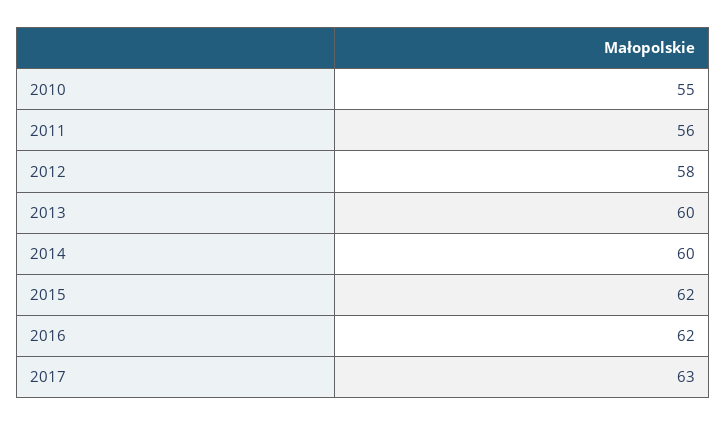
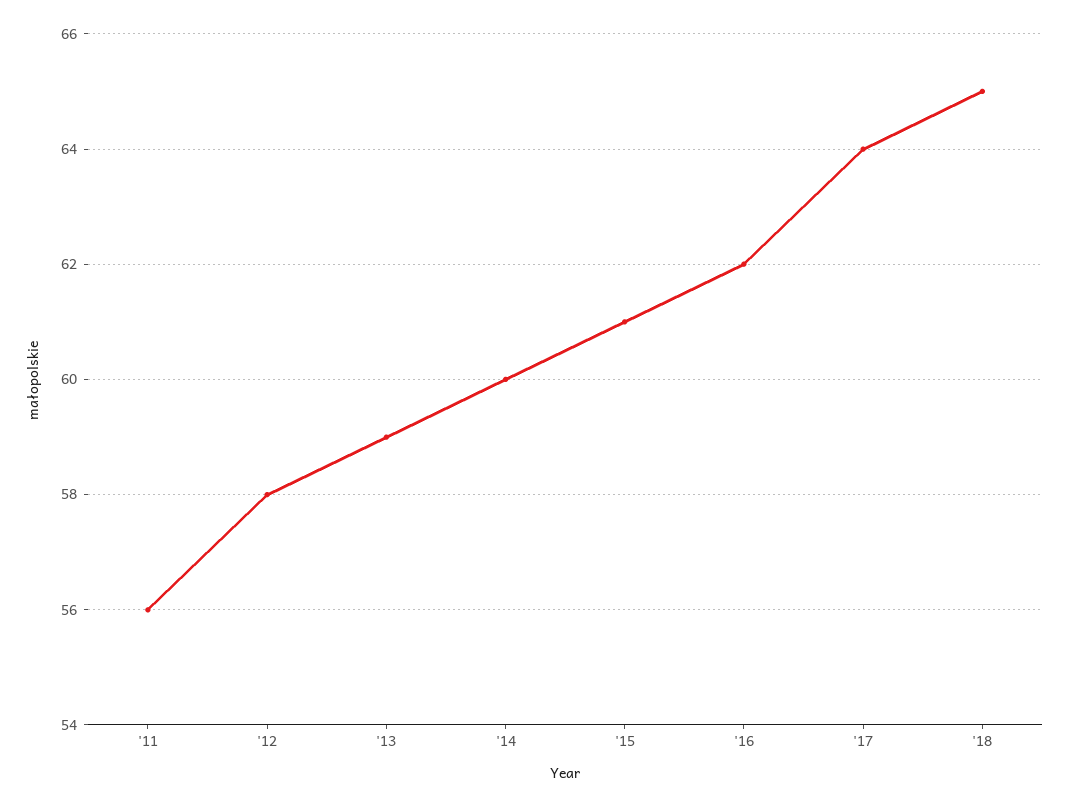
2010: 55 -> none
2013: 60 -> 59
2015: 62 -> 61
2017: 63 -> 64
'18: none -> 65

